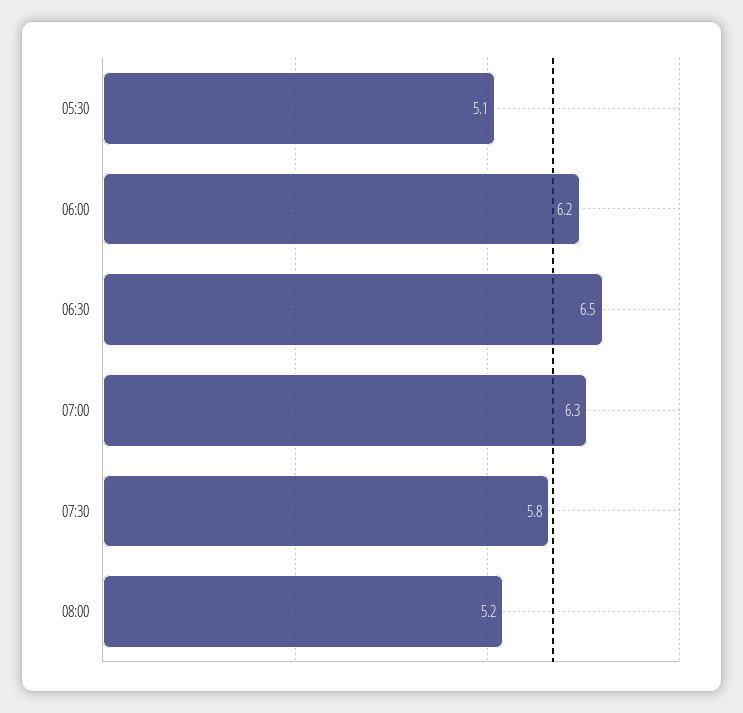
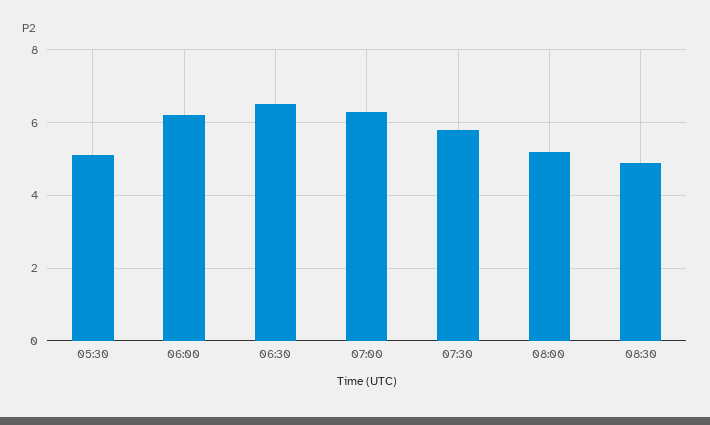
08:30: none -> 5

